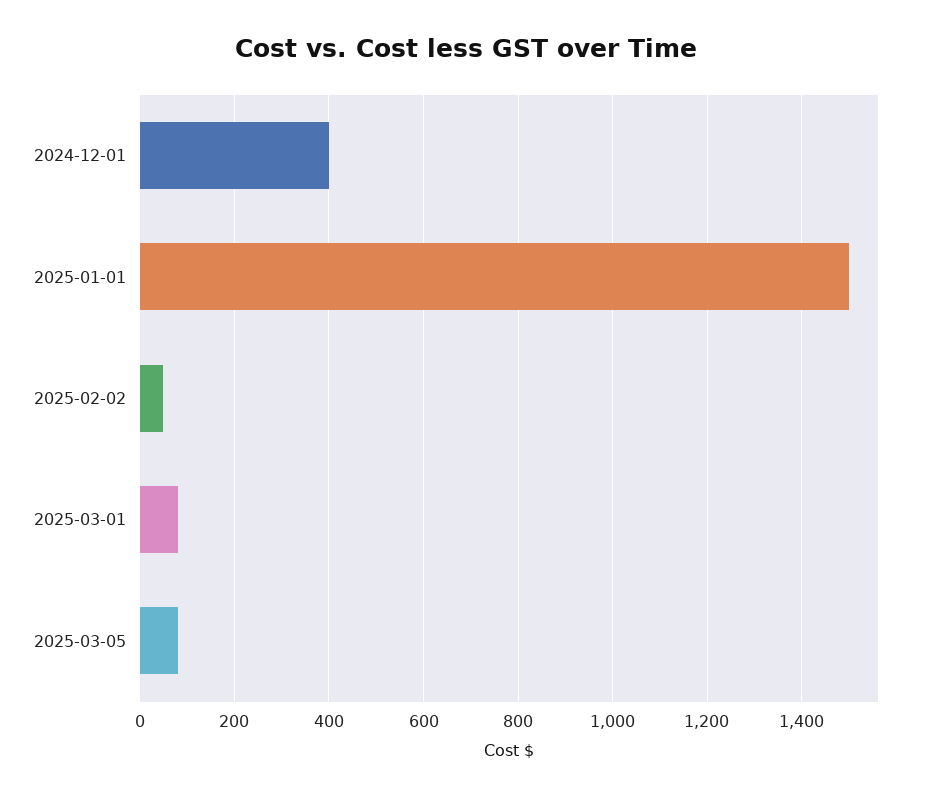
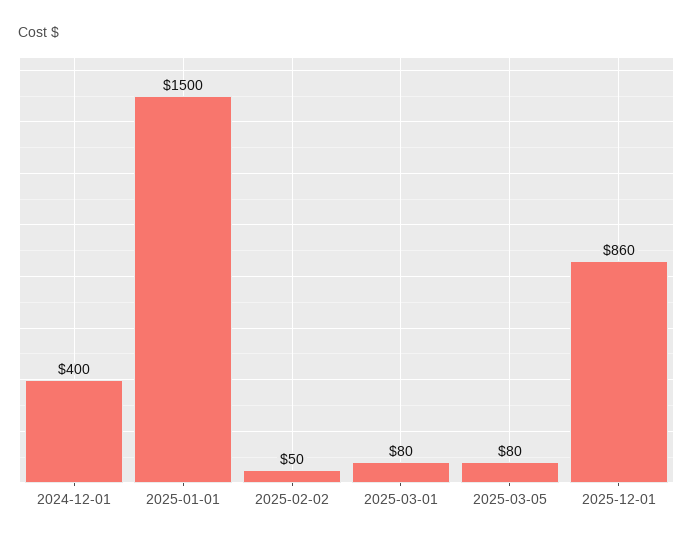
2025-12-01: none -> 860

